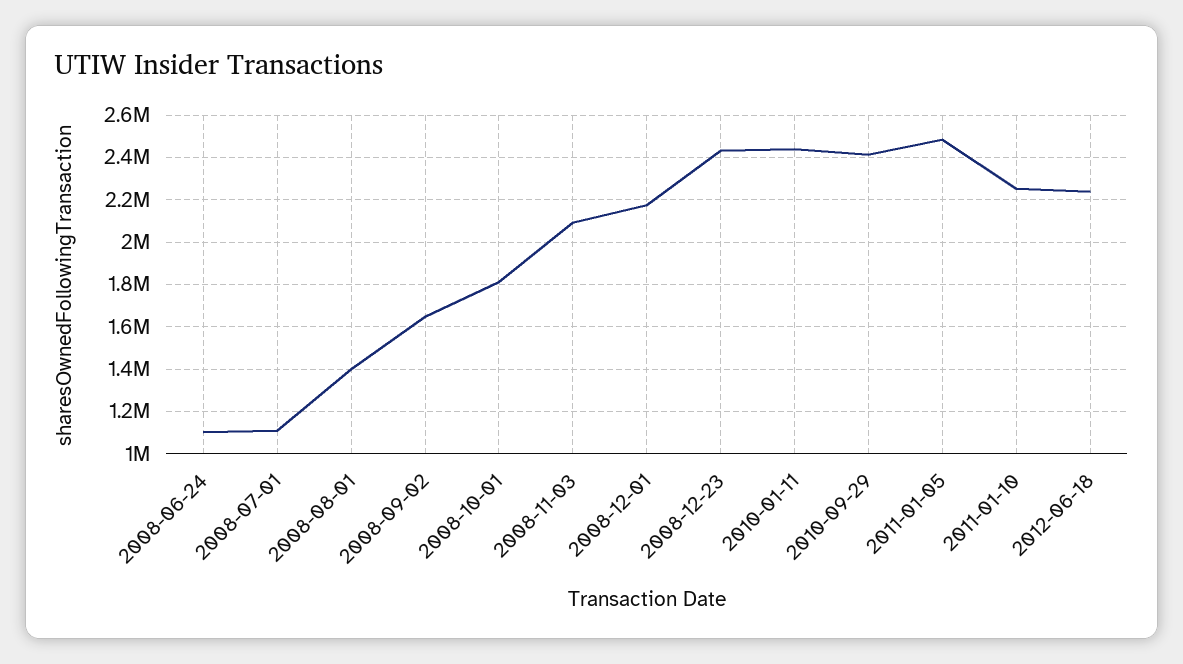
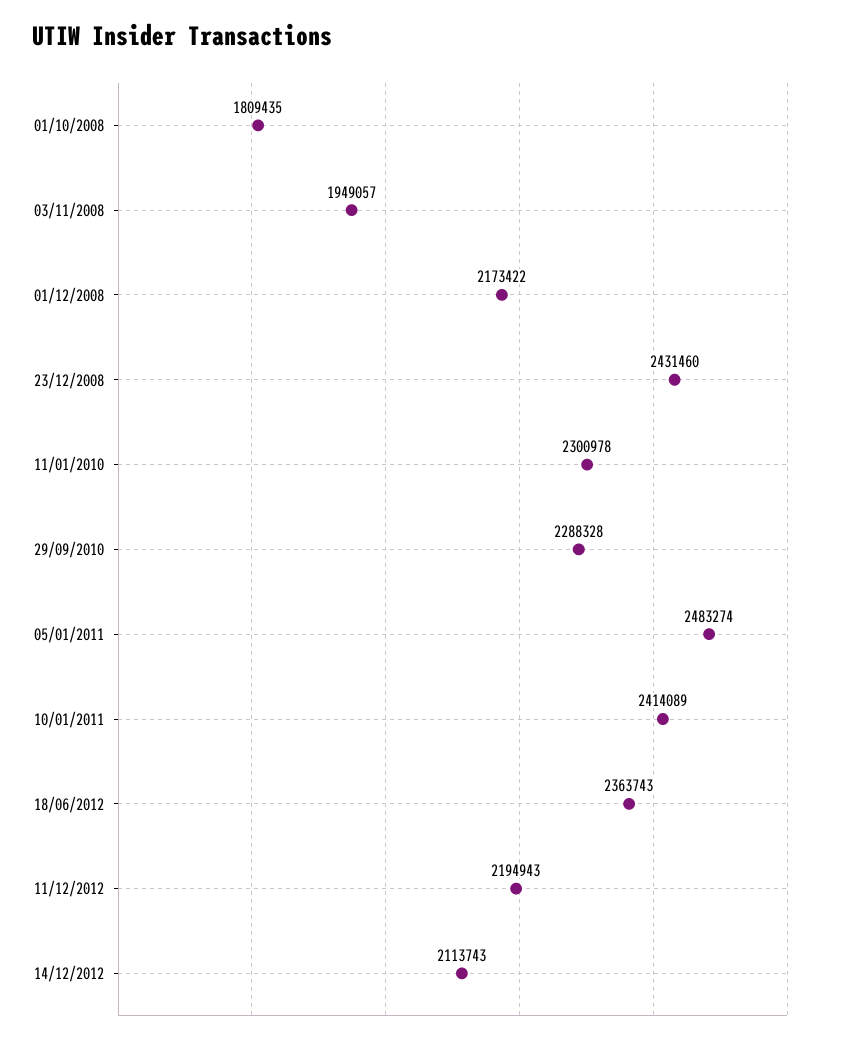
2008-06-24: 1100000 -> none
2008-07-01: 1100000 -> none
2008-08-01: 1400000 -> none
2008-09-02: 1650000 -> none
2008-11-03: 2100000 -> 1949057
2010-01-11: 2450000 -> 2300978
2010-09-29: 2400000 -> 2288328
2011-01-10: 2250000 -> 2414089
2012-06-18: 2250000 -> 2363743
11/12/2012: none -> 2194943
14/12/2012: none -> 2113743

